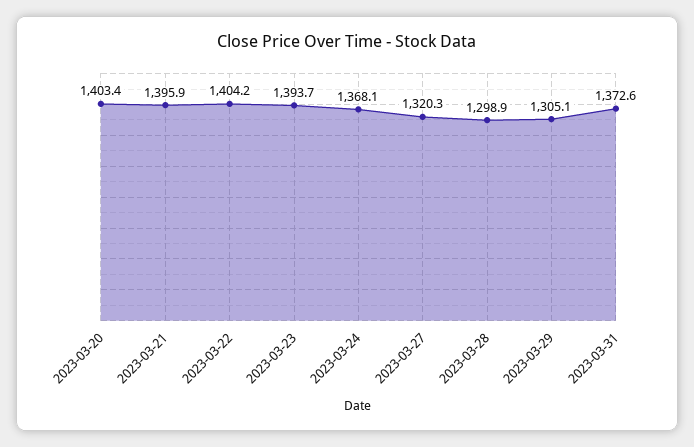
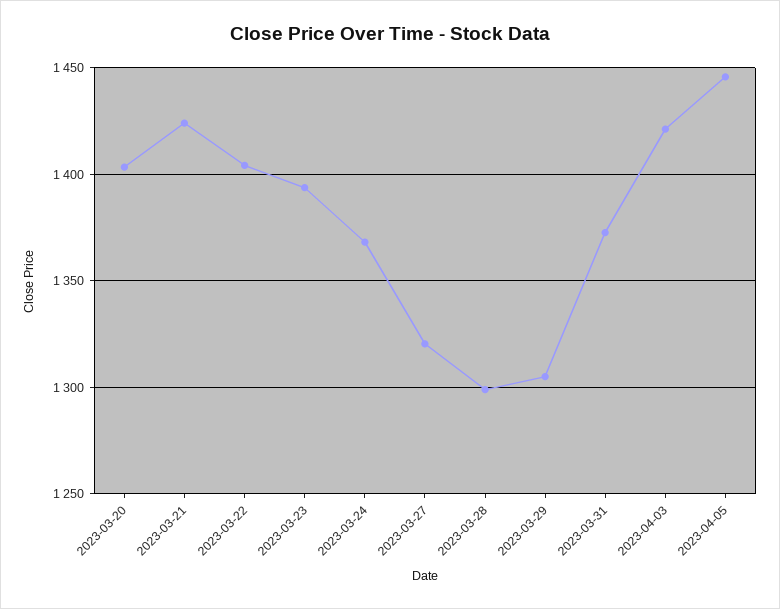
2023-03-21: 1395.9 -> 1425
2023-04-03: none -> 1420
2023-04-05: none -> 1445

